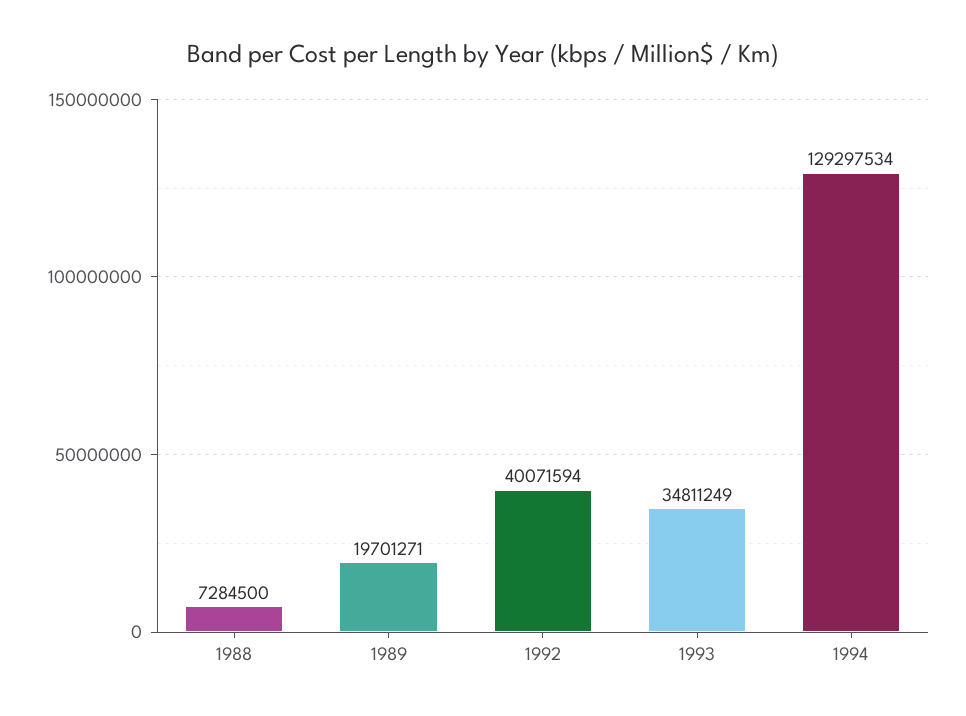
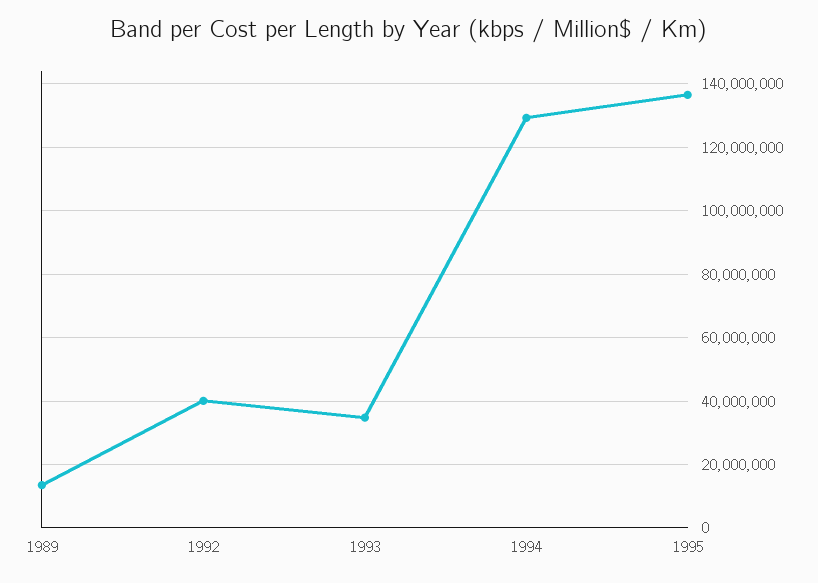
1988: 7284500 -> none
1989: 19701271 -> 14000000
1995: none -> 136000000

